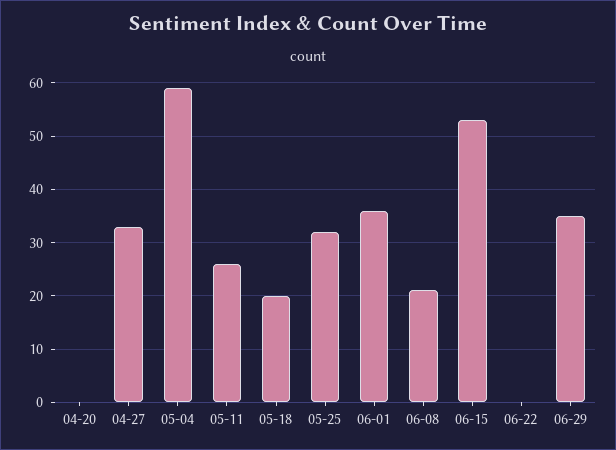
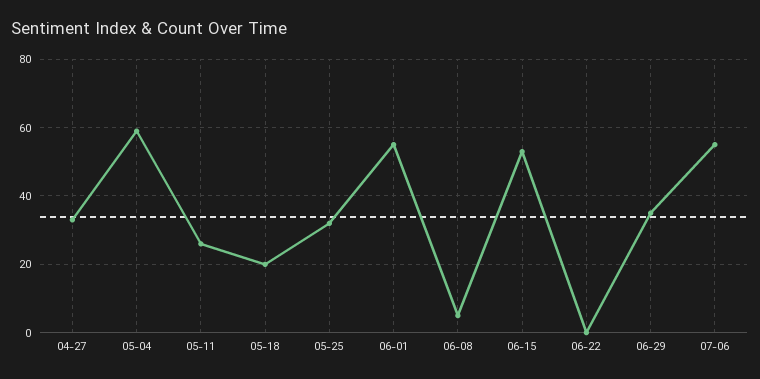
04-20: 0 -> none
06-01: 35 -> 55
06-08: 20 -> 5
07-06: none -> 55

